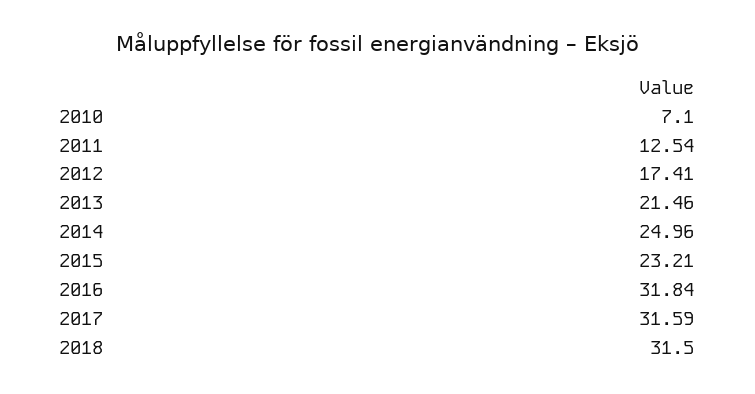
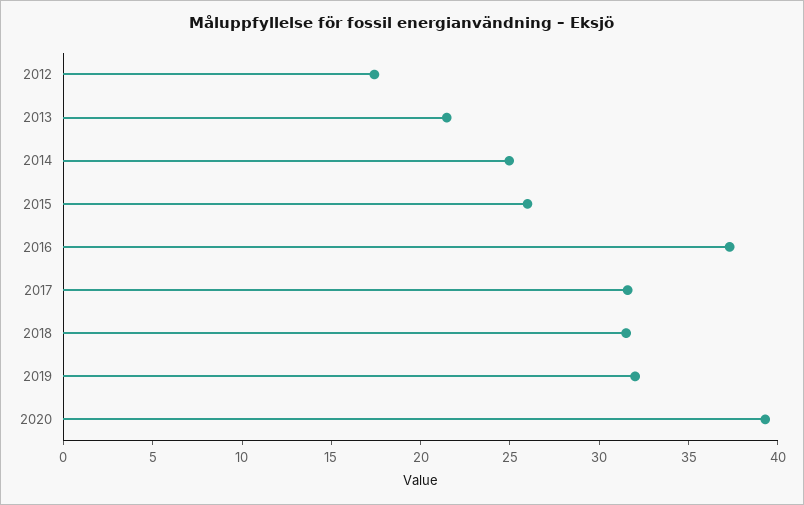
2010: 7.1 -> none
2011: 12.54 -> none
2015: 23.21 -> 26
2016: 31.84 -> 37
2019: none -> 32
2020: none -> 39

